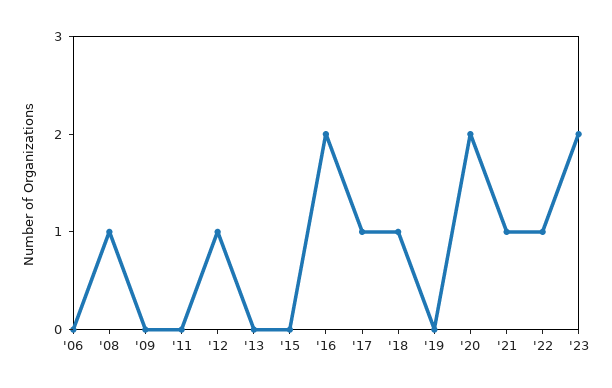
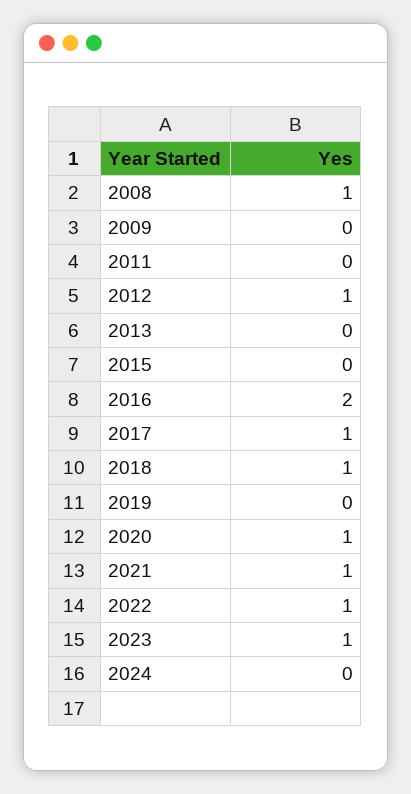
'06: 0 -> none
'20: 2 -> 1
'23: 2 -> 1
2024: none -> 0

